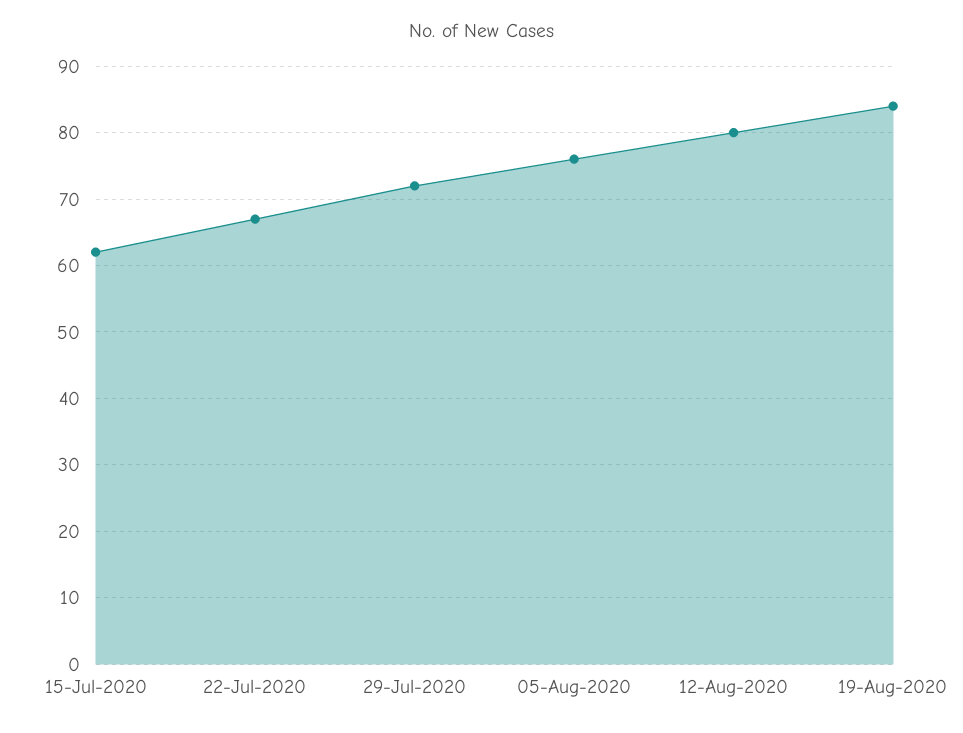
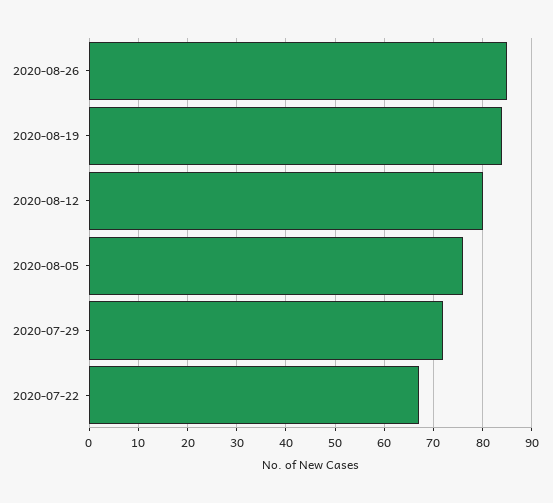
15-Jul-2020: 62 -> none
2020-08-26: none -> 85

